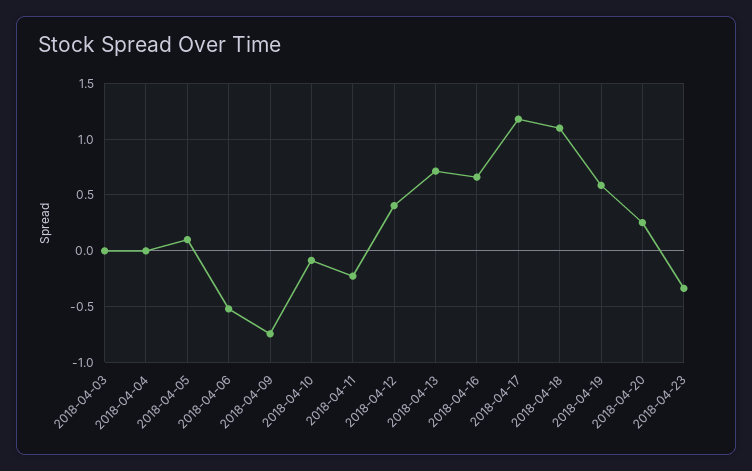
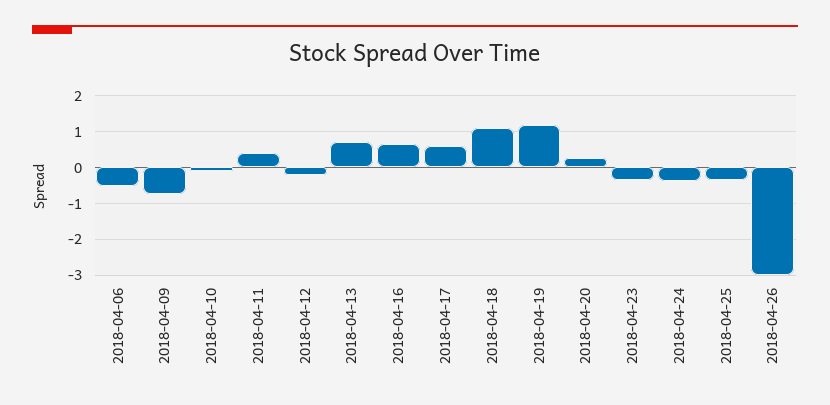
2018-04-03: 0 -> none
2018-04-04: 0 -> none
2018-04-05: 0.1 -> none
2018-04-11: -0.2 -> 0.4
2018-04-12: 0.4 -> -0.2
2018-04-17: 1.2 -> 0.6
2018-04-19: 0.6 -> 1.2
2018-04-24: none -> -0.4
2018-04-25: none -> -0.4
2018-04-26: none -> -3

